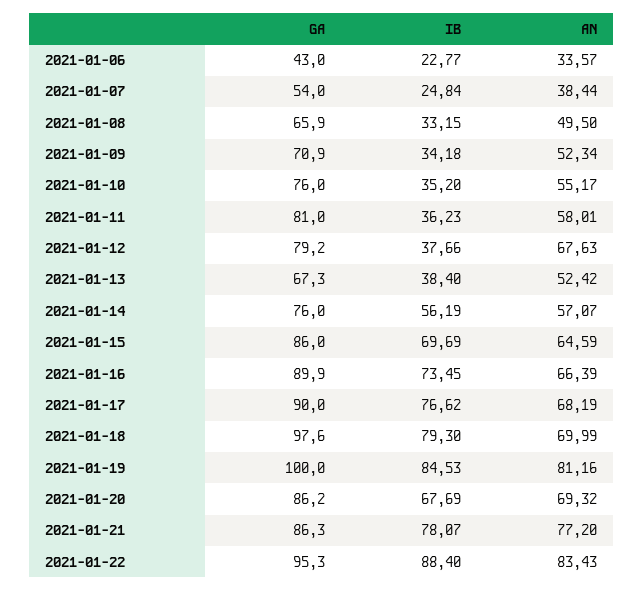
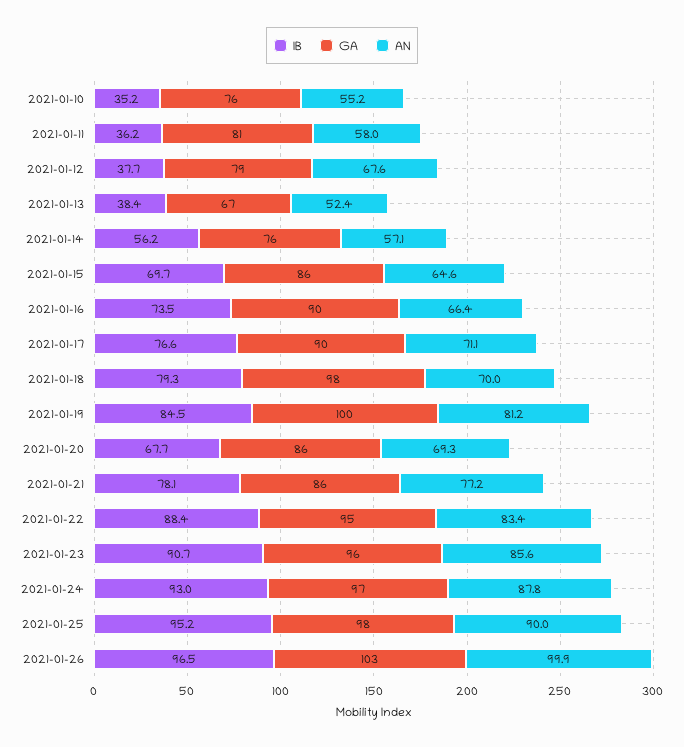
GA, 2021-01-06: 43 -> none
IB, 2021-01-06: 22.77 -> none
AN, 2021-01-06: 33.57 -> none
GA, 2021-01-07: 54 -> none
IB, 2021-01-07: 24.84 -> none
AN, 2021-01-07: 38.44 -> none
GA, 2021-01-08: 65.9 -> none
IB, 2021-01-08: 33.15 -> none
AN, 2021-01-08: 49.5 -> none
GA, 2021-01-09: 70.9 -> none
IB, 2021-01-09: 34.18 -> none
AN, 2021-01-09: 52.34 -> none
AN, 2021-01-17: 68.19 -> 71.1
IB, 2021-01-23: none -> 90.7
GA, 2021-01-23: none -> 96
AN, 2021-01-23: none -> 85.6
IB, 2021-01-24: none -> 93
GA, 2021-01-24: none -> 97
AN, 2021-01-24: none -> 87.8
IB, 2021-01-25: none -> 95.2
GA, 2021-01-25: none -> 98
AN, 2021-01-25: none -> 90
IB, 2021-01-26: none -> 96.5
GA, 2021-01-26: none -> 103
AN, 2021-01-26: none -> 99.9

